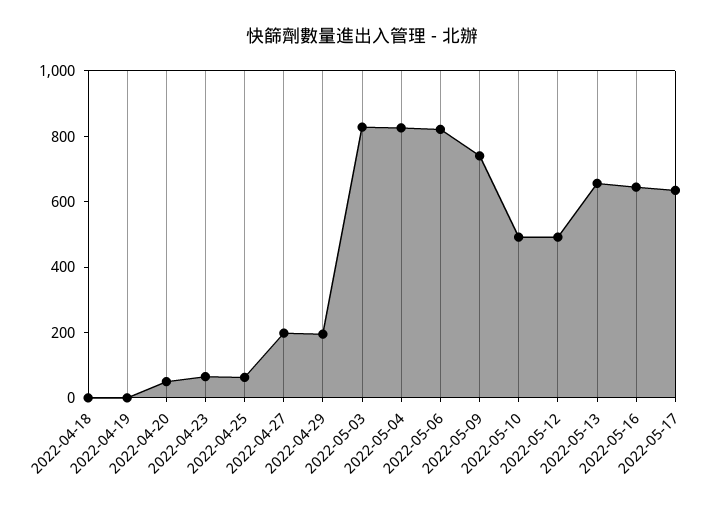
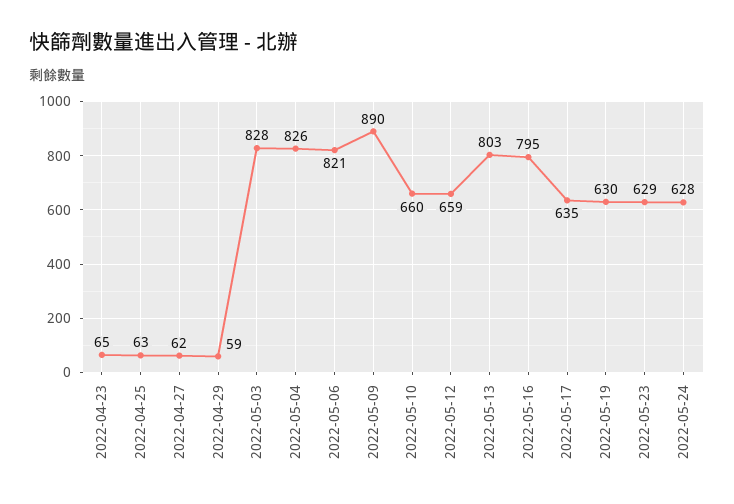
2022-04-18: 0 -> none
2022-04-19: 0 -> none
2022-04-20: 50 -> none
2022-04-27: 200 -> 62
2022-04-29: 200 -> 59
2022-05-09: 750 -> 890
2022-05-10: 500 -> 660
2022-05-12: 500 -> 659
2022-05-13: 650 -> 803
2022-05-16: 650 -> 795
2022-05-19: none -> 630
2022-05-23: none -> 629
2022-05-24: none -> 628

